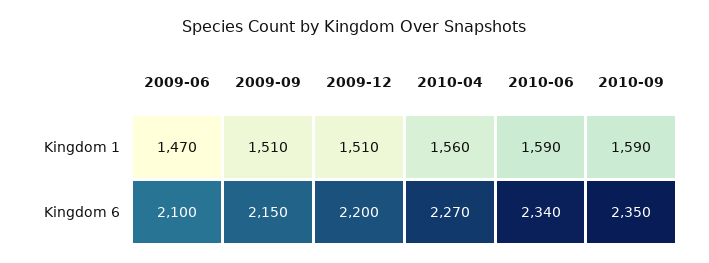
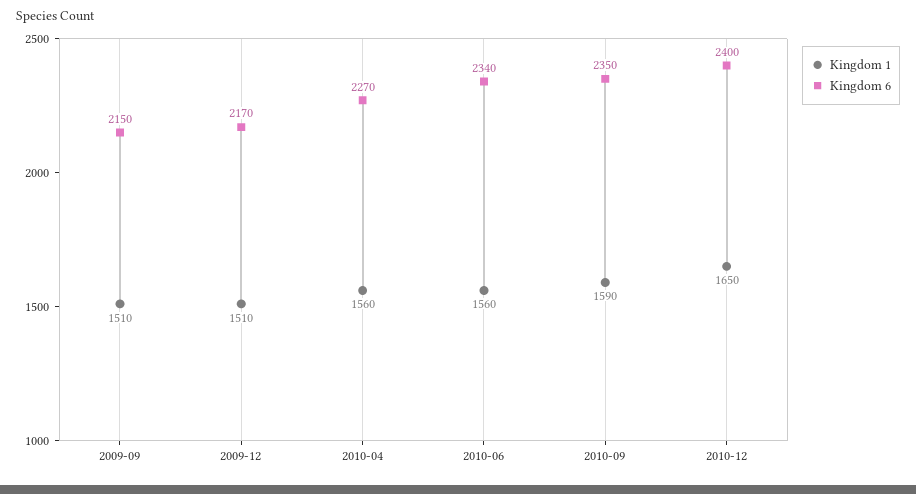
Kingdom 1, 2009-06: 1470 -> none
Kingdom 1, 2010-06: 1590 -> 1560
Kingdom 6, 2009-06: 2100 -> none
Kingdom 6, 2009-12: 2200 -> 2170
Kingdom 1, 2010-12: none -> 1650
Kingdom 6, 2010-12: none -> 2400

